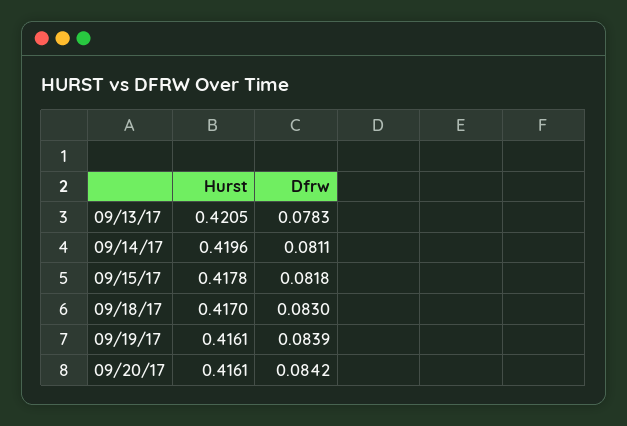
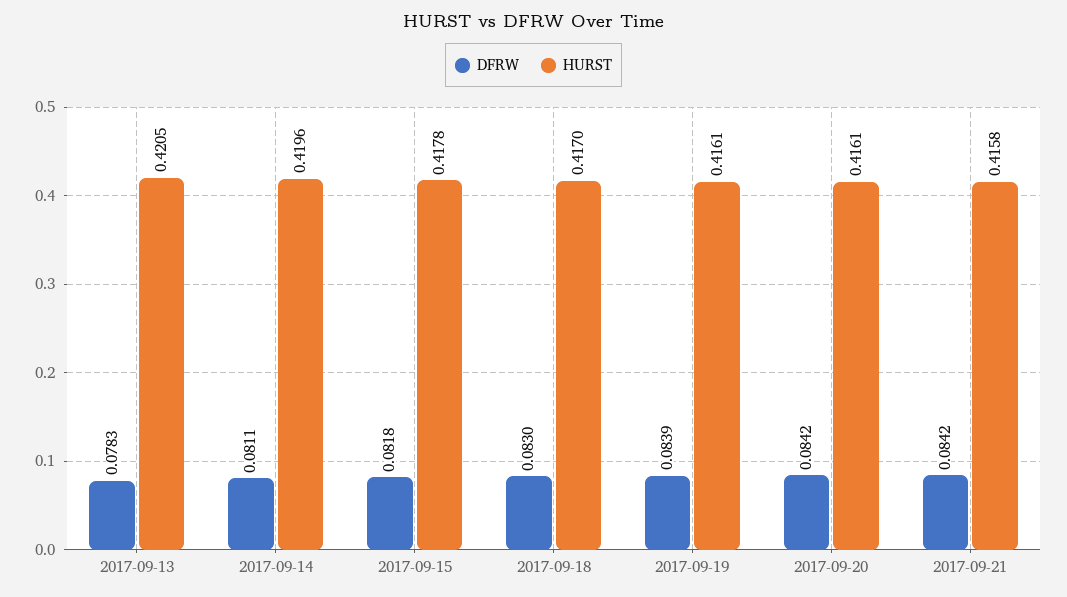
Dfrw, 2017-09-21: none -> 0.0842
Hurst, 2017-09-21: none -> 0.4158

